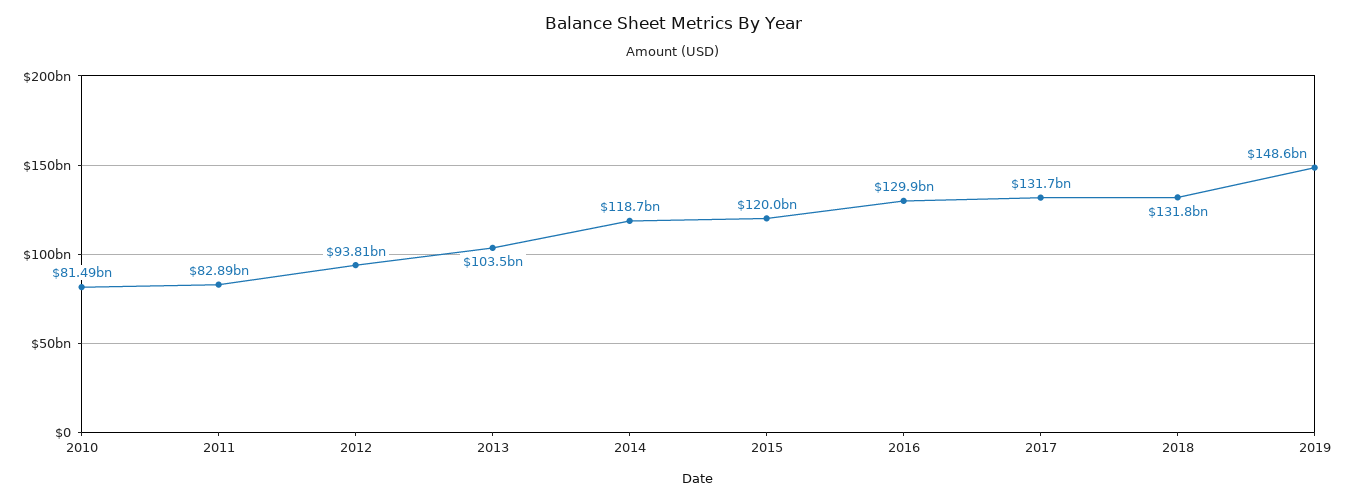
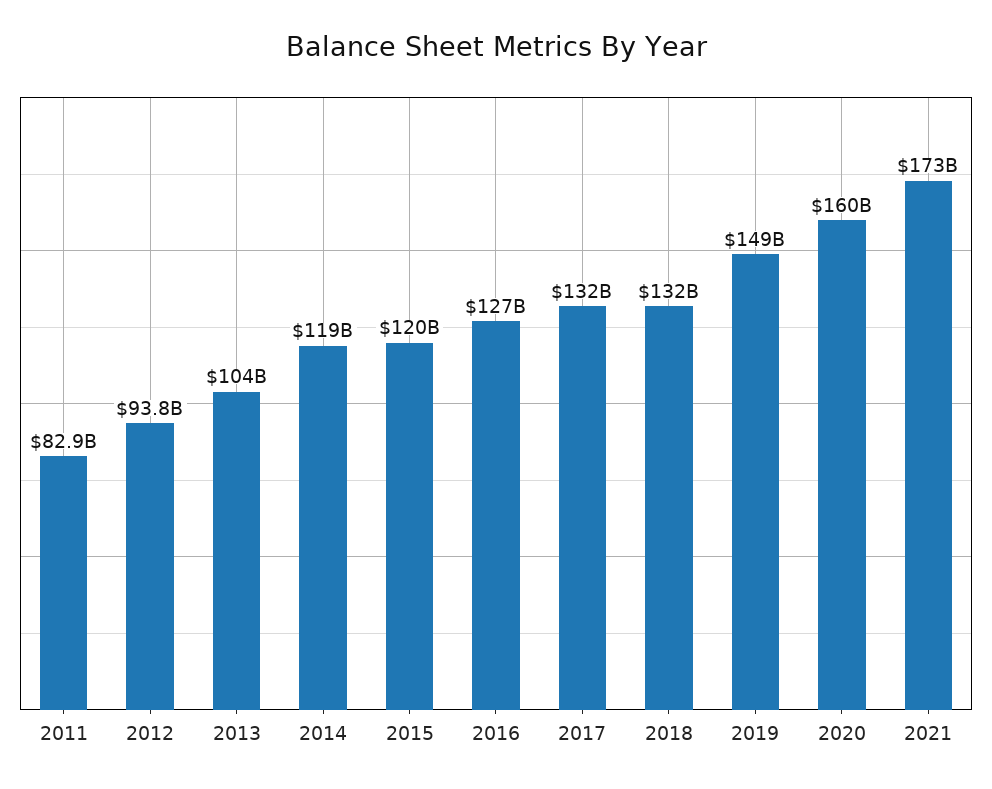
2010: 81490000000 -> none
2016: 129900000000 -> 127000000000
2020: none -> 160000000000
2021: none -> 173000000000

